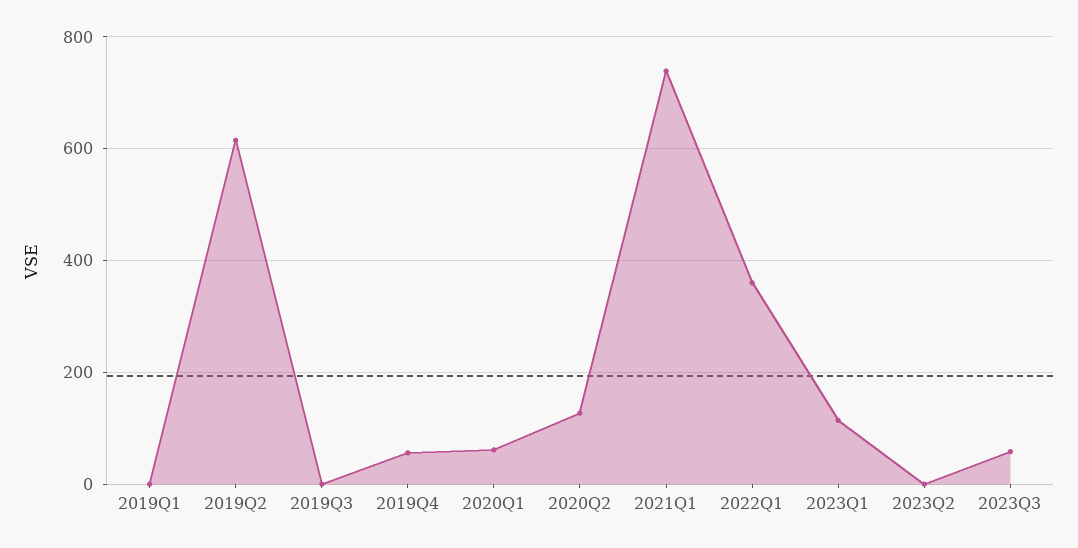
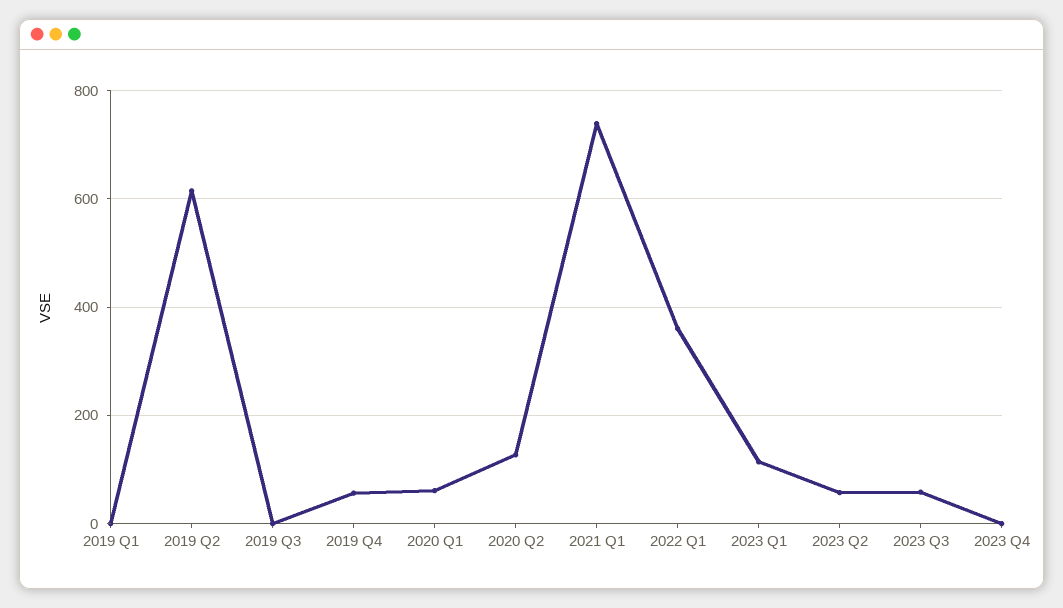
2023Q2: 0 -> 60
2023 Q4: none -> 0

